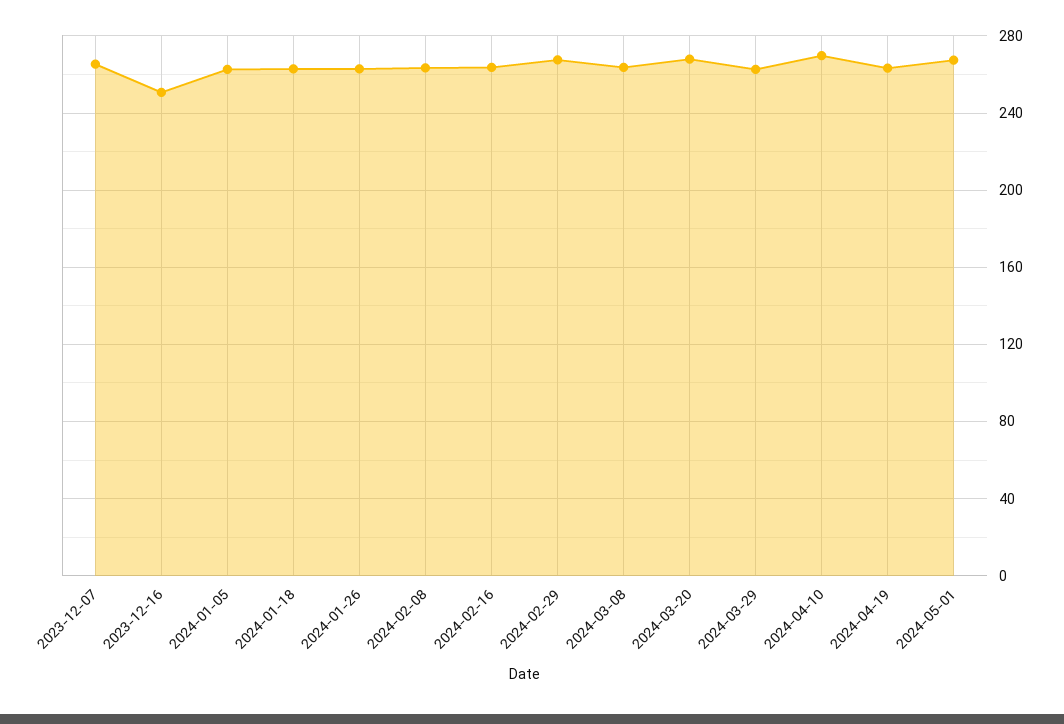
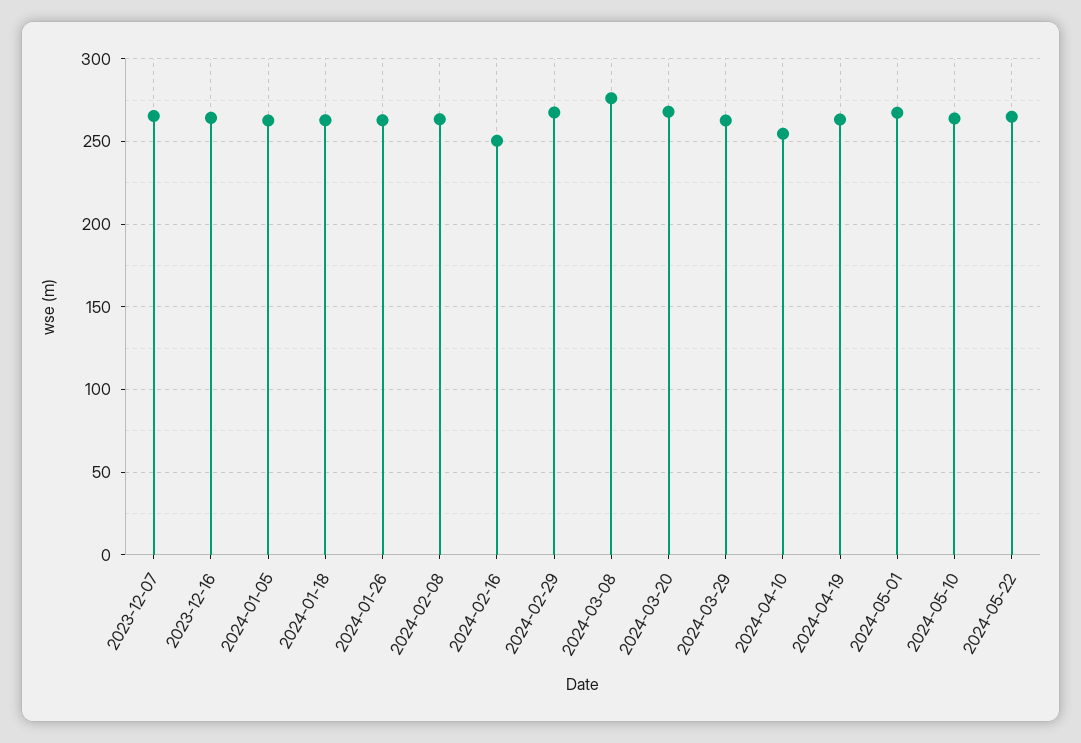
2023-12-16: 250 -> 265
2024-02-16: 265 -> 250
2024-03-08: 265 -> 275
2024-04-10: 270 -> 255
2024-05-10: none -> 265
2024-05-22: none -> 265

